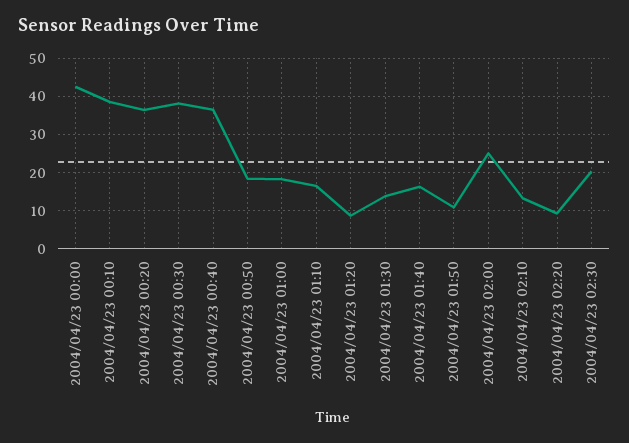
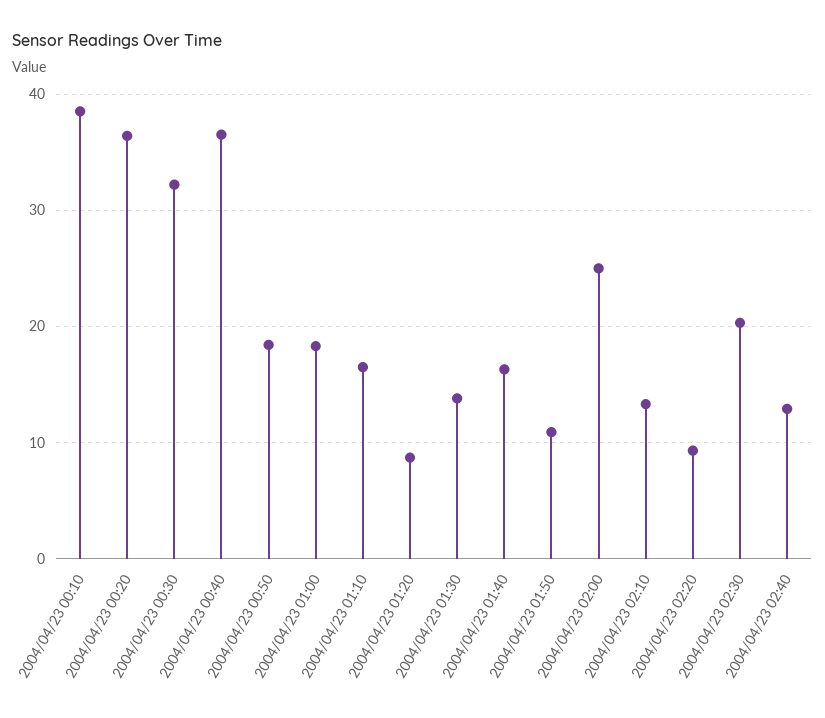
2004/04/23 00:00: 42 -> none
2004/04/23 00:30: 38 -> 32
2004/04/23 02:40: none -> 13

